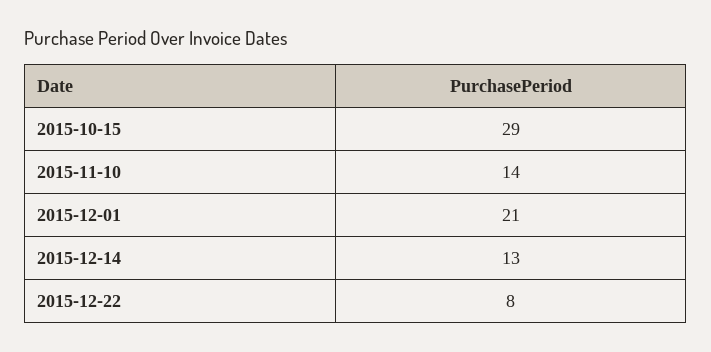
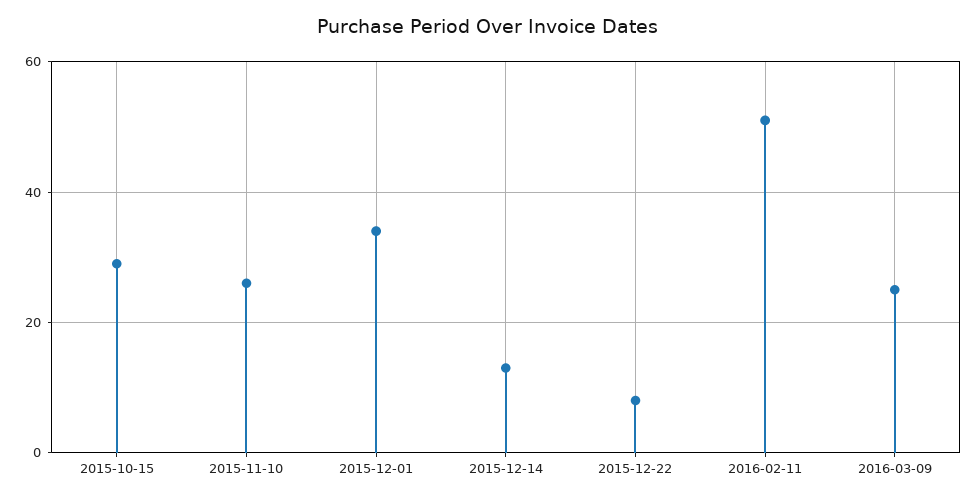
2015-11-10: 14 -> 25
2015-12-01: 21 -> 35
2016-02-11: none -> 50
2016-03-09: none -> 25

